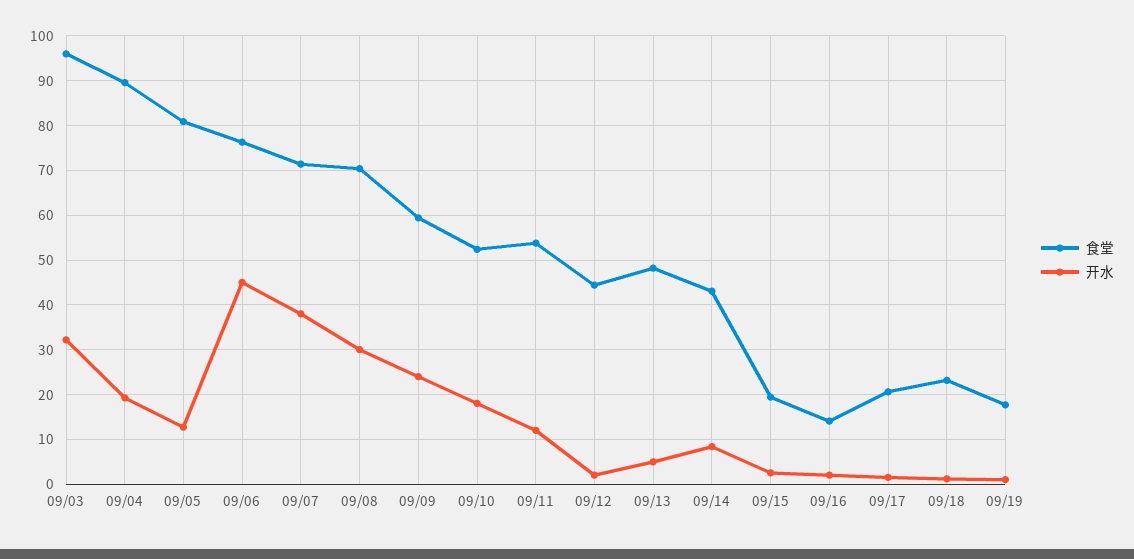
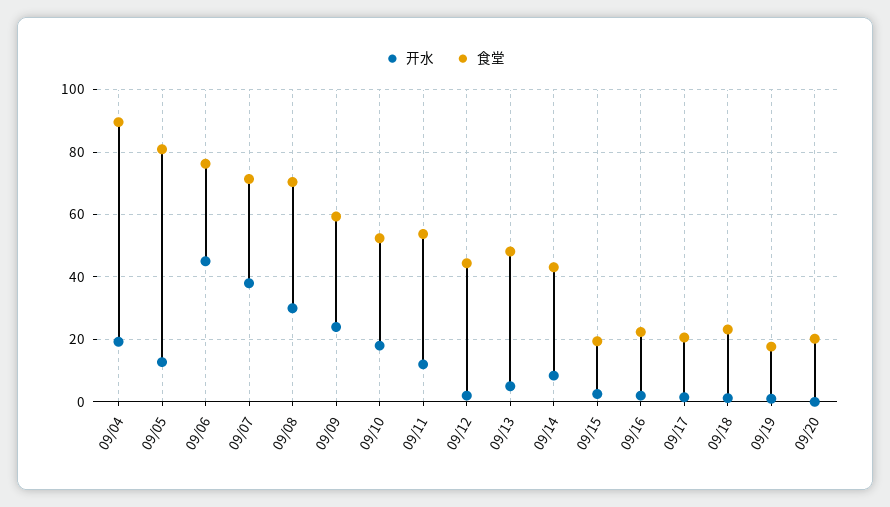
食堂, 09/03: 96 -> none
开水, 09/03: 32 -> none
食堂, 09/16: 14 -> 22
开水, 09/20: none -> 0
食堂, 09/20: none -> 20

